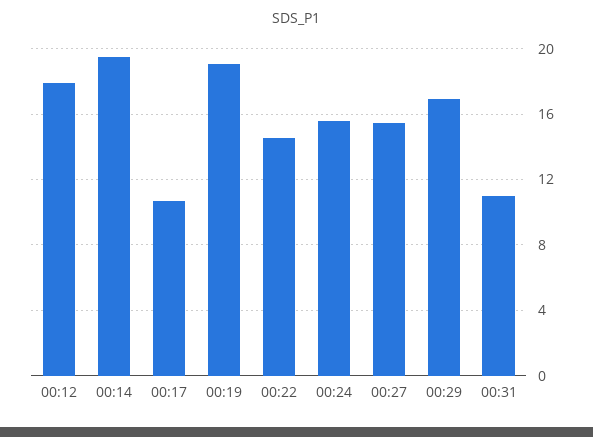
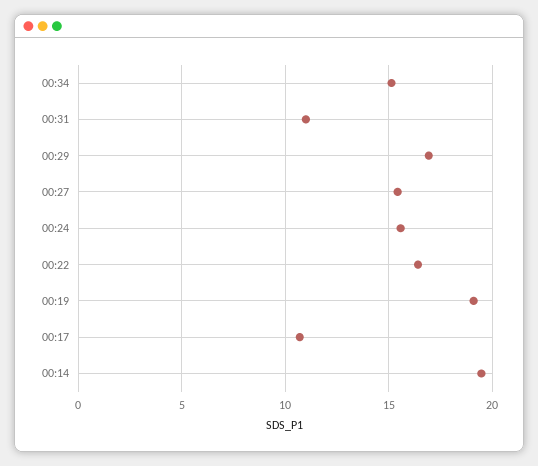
00:12: 18 -> none
00:22: 14.5 -> 16.5
00:34: none -> 15

